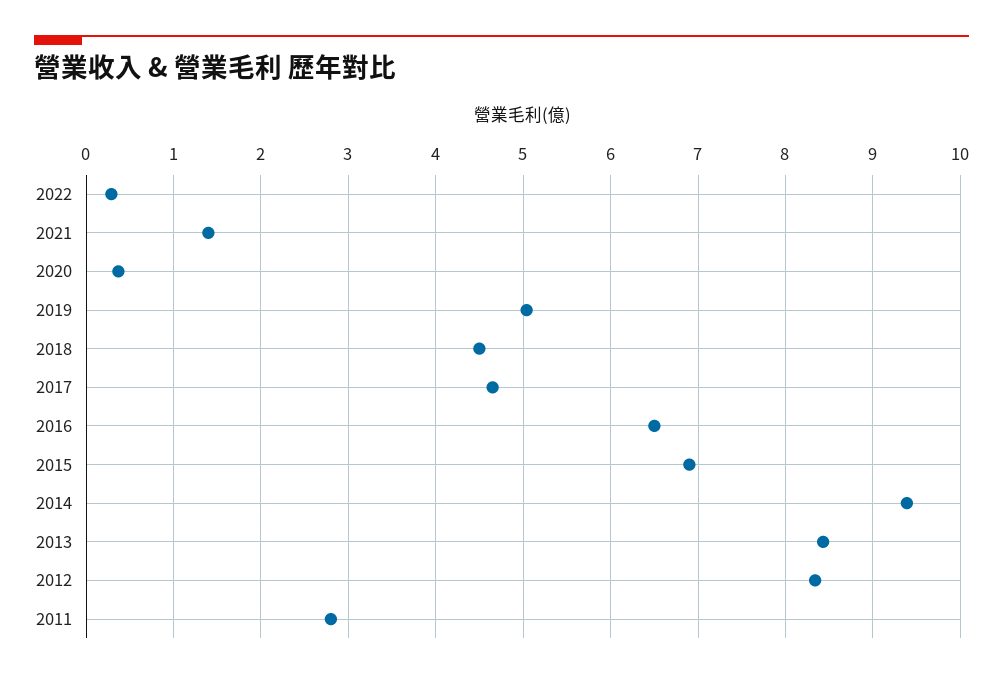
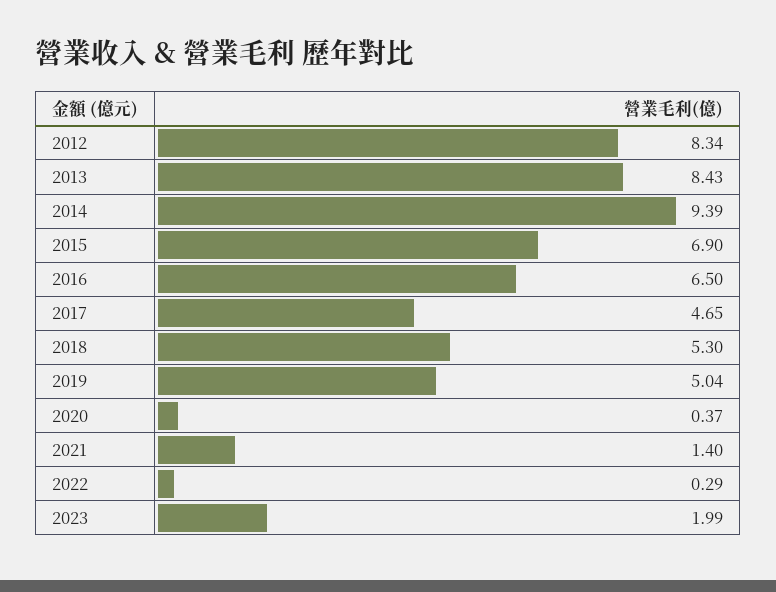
2018: 4.5 -> 5.3
2011: 2.8 -> none
2023: none -> 1.99

